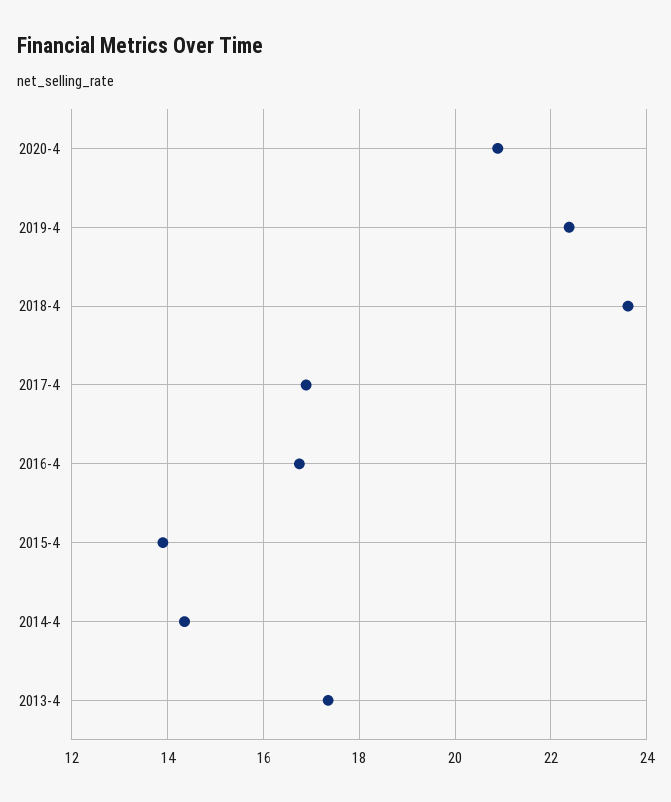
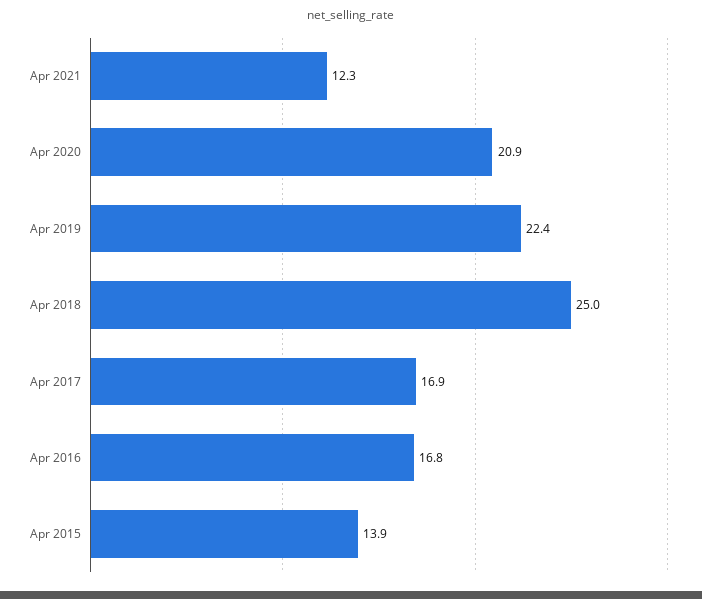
2018-4: 23.6 -> 25
2014-4: 14.4 -> none
2013-4: 17.4 -> none
Apr 2021: none -> 12.3

